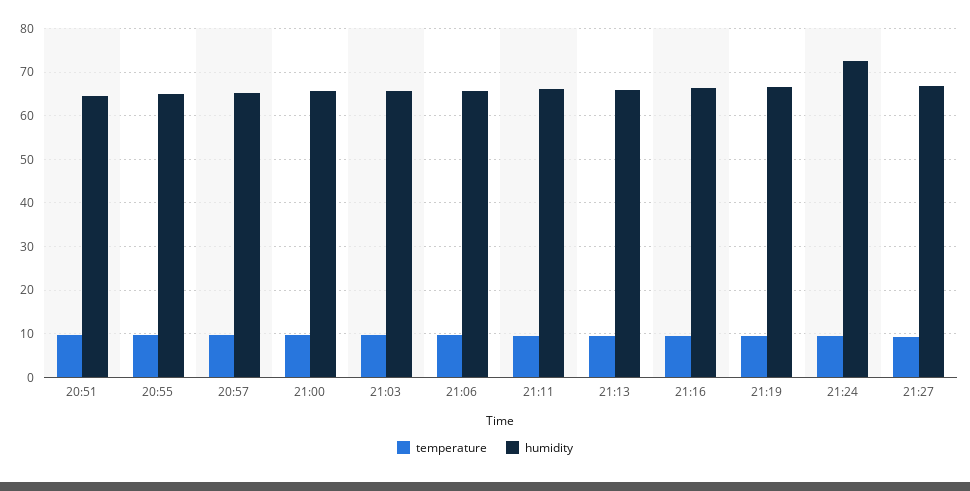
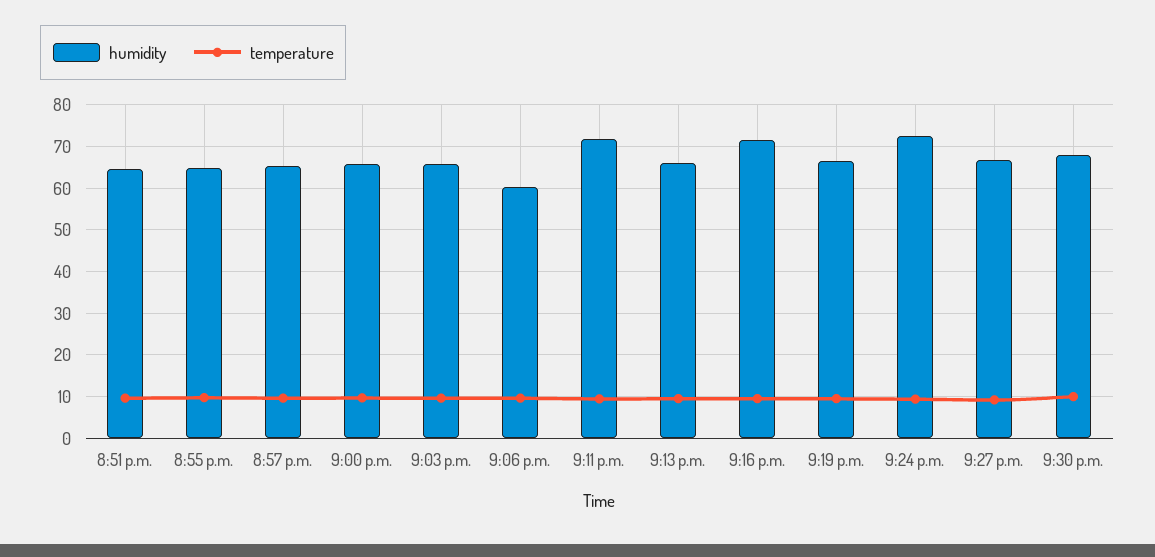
humidity, 21:06: 66 -> 60
humidity, 21:11: 66 -> 72
humidity, 21:16: 66 -> 72
humidity, 9:30 p.m.: none -> 68
temperature, 9:30 p.m.: none -> 10

